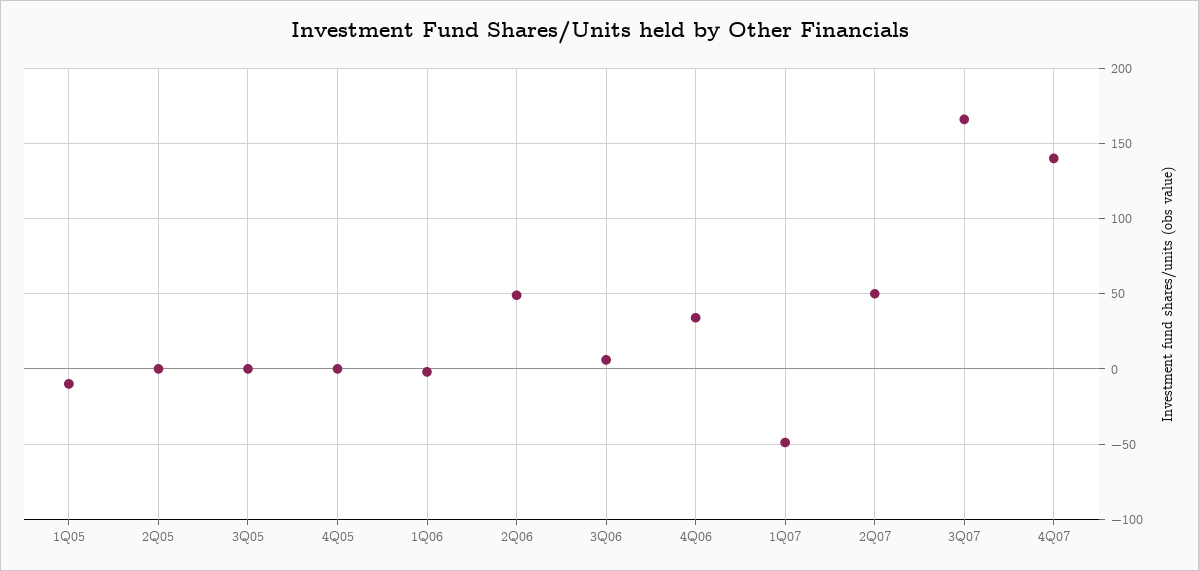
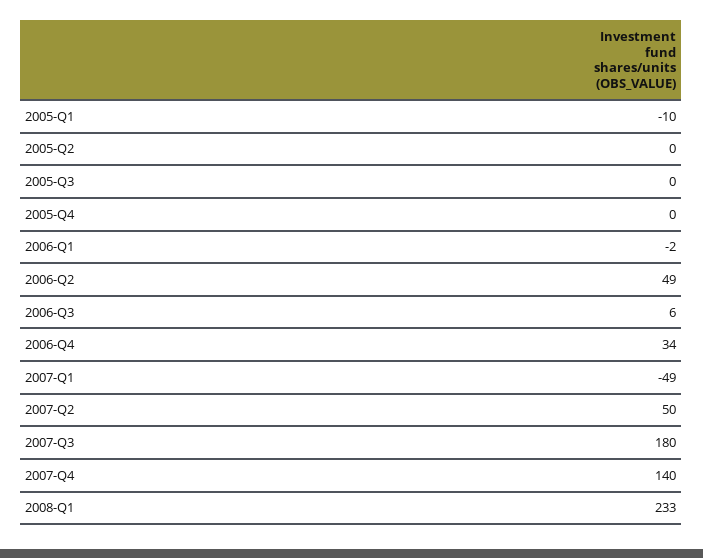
3Q07: 165 -> 180
2008-Q1: none -> 233

